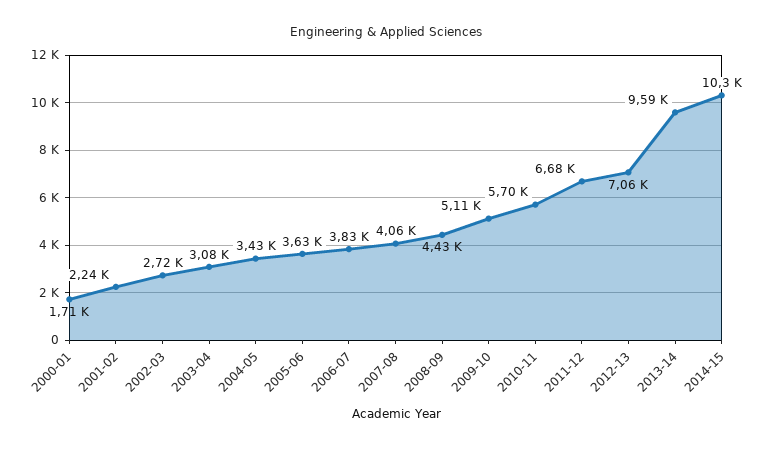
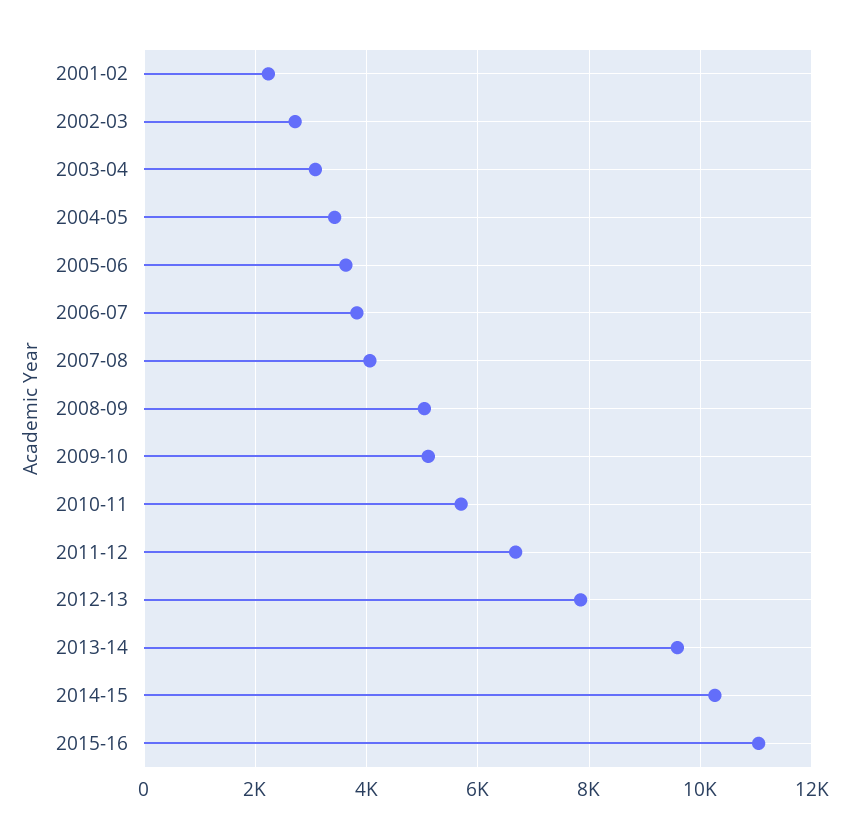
2000-01: 1710 -> none
2008-09: 4430 -> 5000
2012-13: 7060 -> 7800
2015-16: none -> 11000

